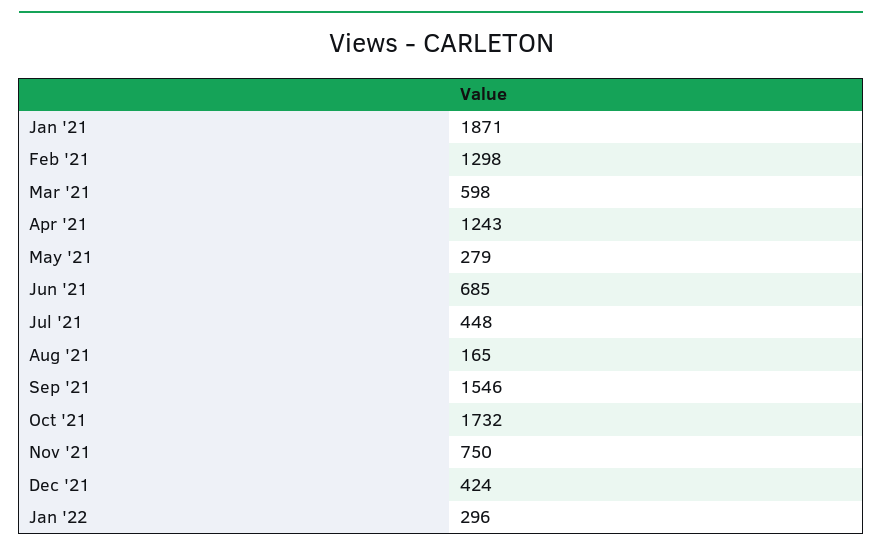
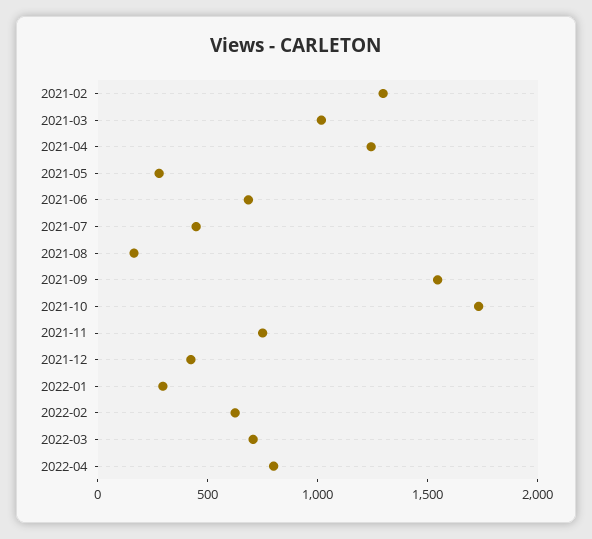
Jan '21: 1871 -> none
Mar '21: 598 -> 1000
2022-02: none -> 600
2022-03: none -> 700
2022-04: none -> 800

